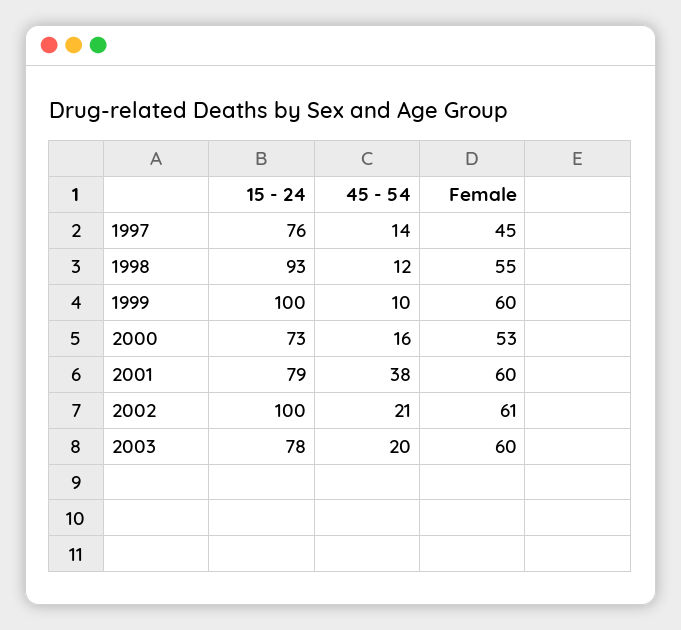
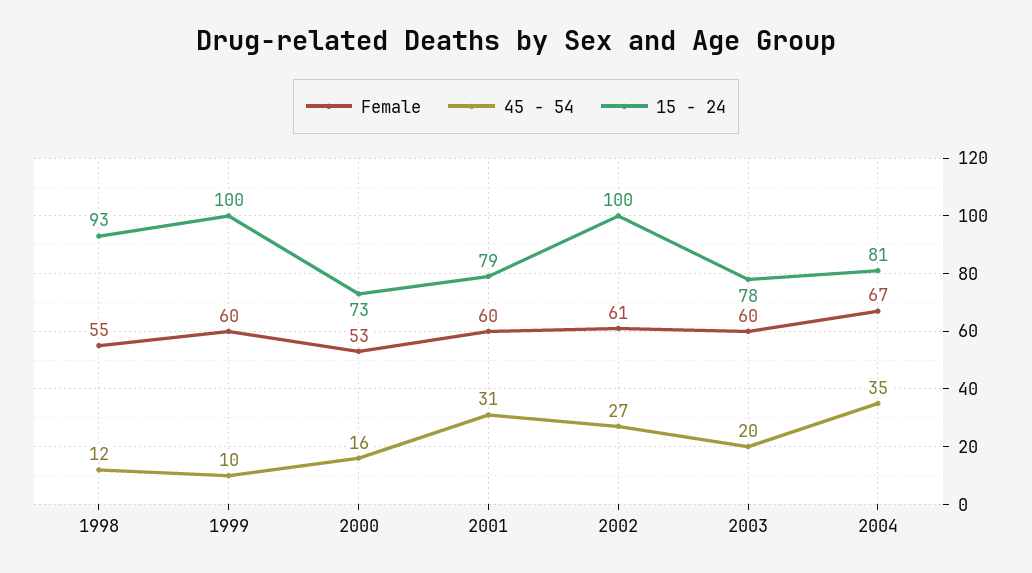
15 - 24, 1997: 76 -> none
45 - 54, 1997: 14 -> none
Female, 1997: 45 -> none
45 - 54, 2001: 38 -> 31
45 - 54, 2002: 21 -> 27
Female, 2004: none -> 67
45 - 54, 2004: none -> 35
15 - 24, 2004: none -> 81

